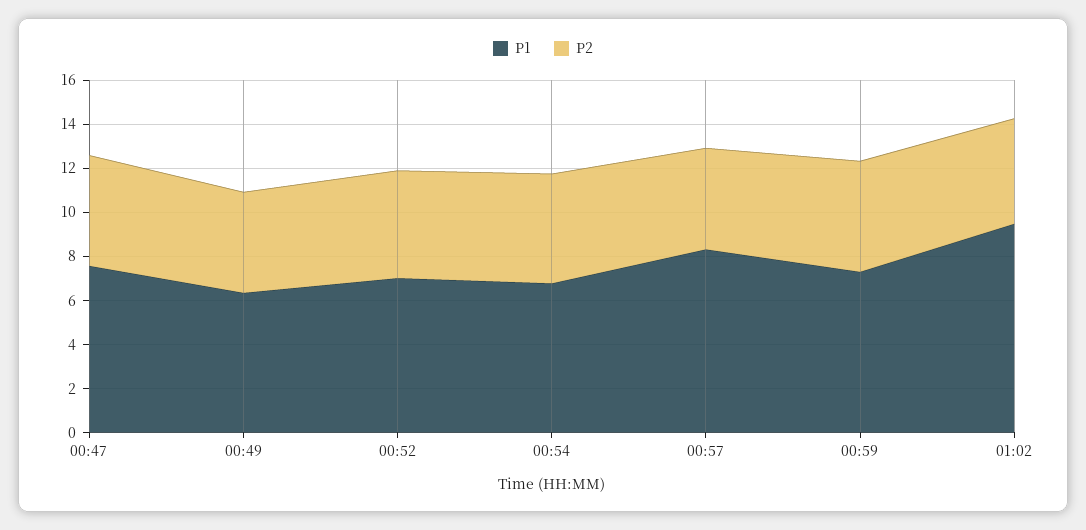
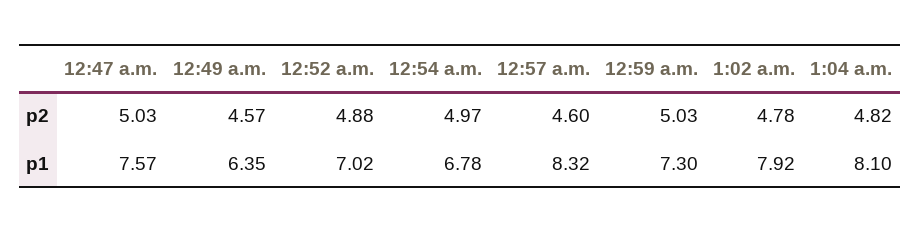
P1, 01:02: 9.5 -> 7.92
P2, 1:04 a.m.: none -> 4.82
P1, 1:04 a.m.: none -> 8.1

